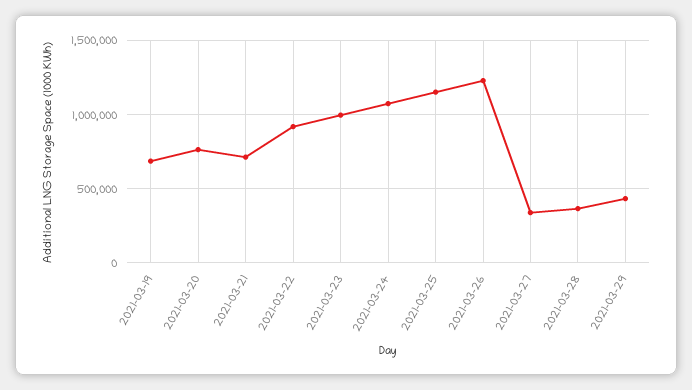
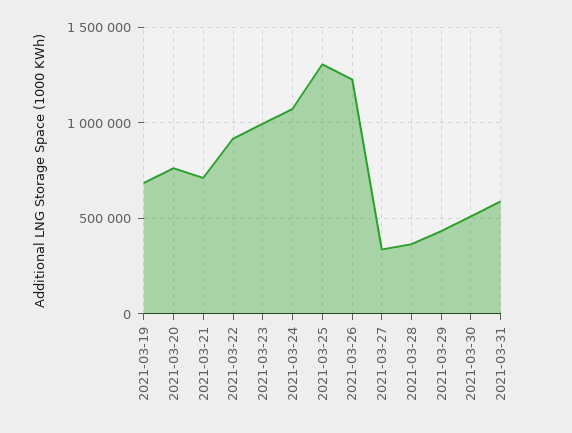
2021-03-25: 1150000 -> 1300000
2021-03-30: none -> 500000
2021-03-31: none -> 600000

